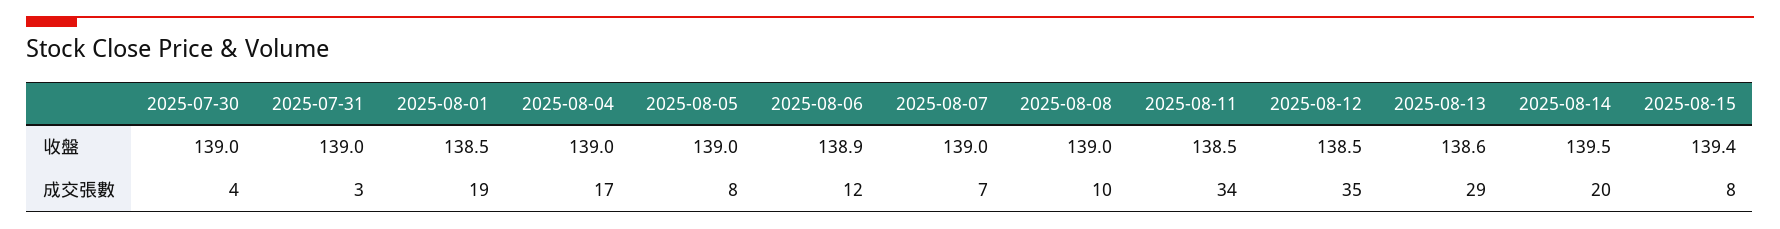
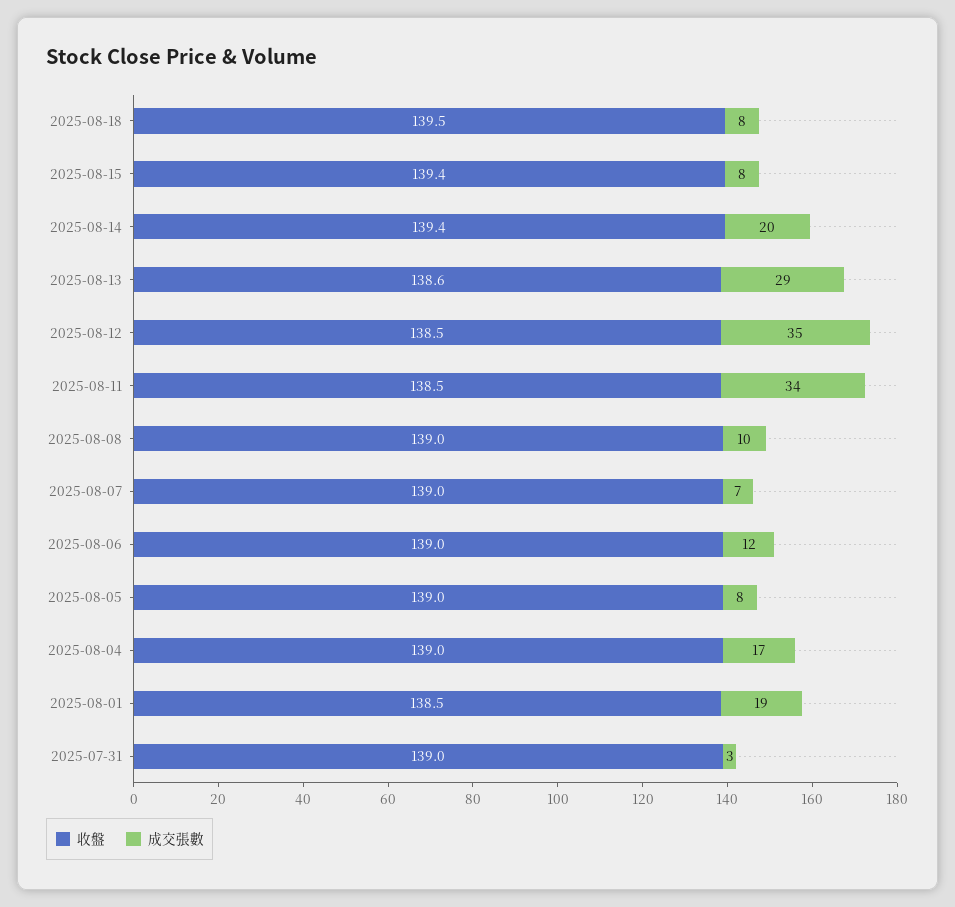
收盤, 2025-07-30: 139 -> none
收盤, 2025-08-06: 138.9 -> 139
收盤, 2025-08-14: 139.5 -> 139.4
成交張數, 2025-07-30: 4 -> none
收盤, 2025-08-18: none -> 139.5
成交張數, 2025-08-18: none -> 8

